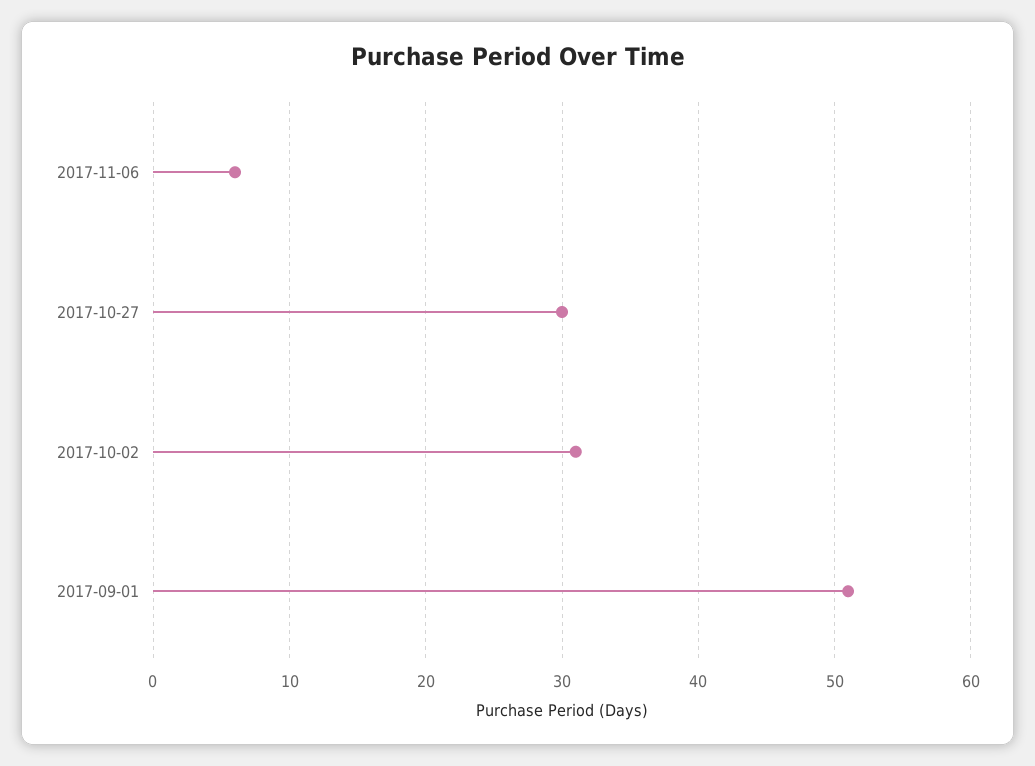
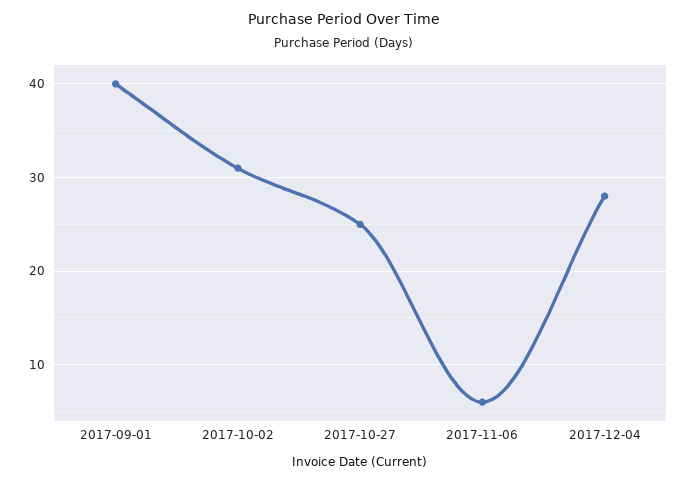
2017-10-27: 30 -> 25
2017-09-01: 51 -> 40
2017-12-04: none -> 28

